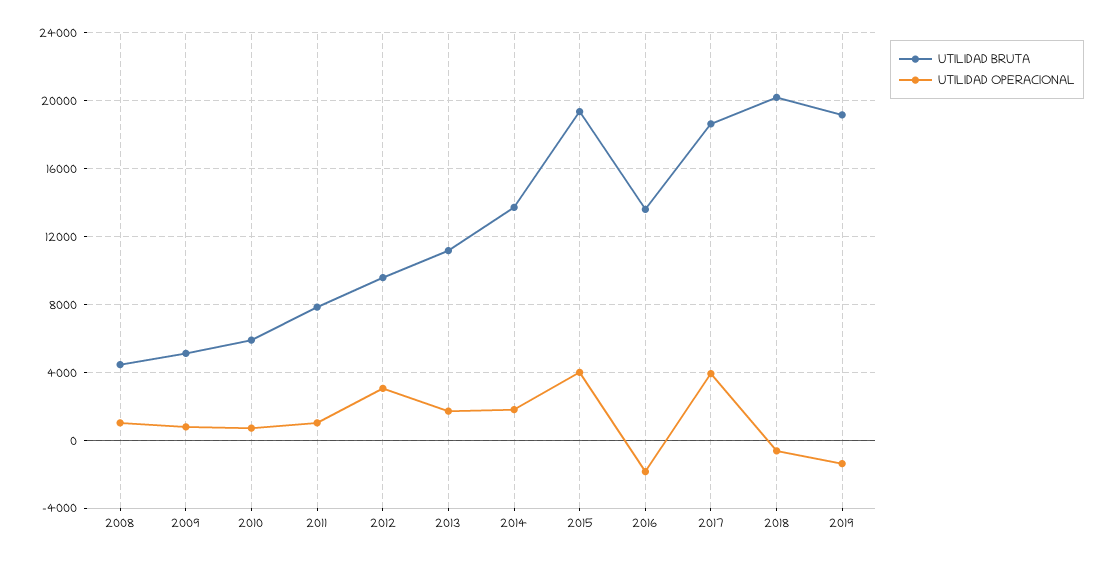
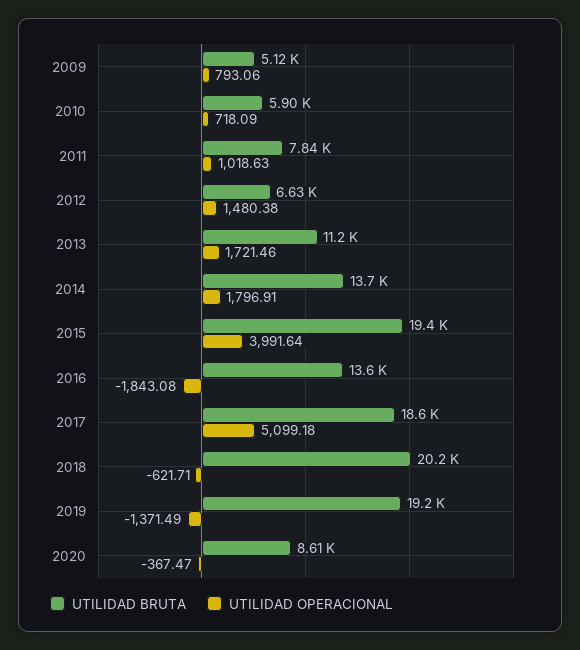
UTILIDAD BRUTA, 2008: 4500 -> none
UTILIDAD OPERACIONAL, 2008: 1000 -> none
UTILIDAD BRUTA, 2012: 9500 -> 6630
UTILIDAD OPERACIONAL, 2012: 3000 -> 1480.38
UTILIDAD OPERACIONAL, 2017: 4000 -> 5099.18
UTILIDAD BRUTA, 2020: none -> 8610
UTILIDAD OPERACIONAL, 2020: none -> -367.47

